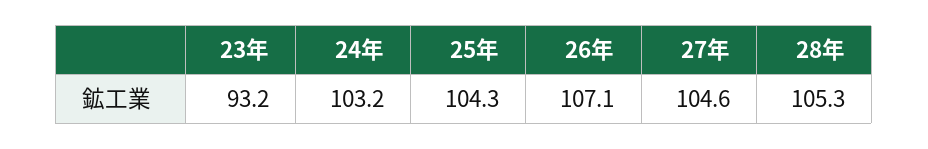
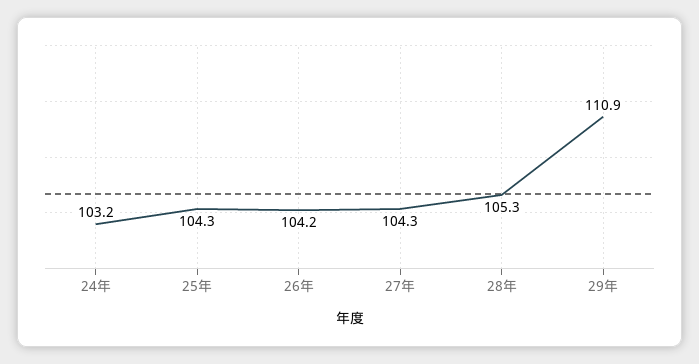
23年: 93.2 -> none
26年: 107.1 -> 104.2
27年: 104.6 -> 104.3
29年: none -> 110.9

